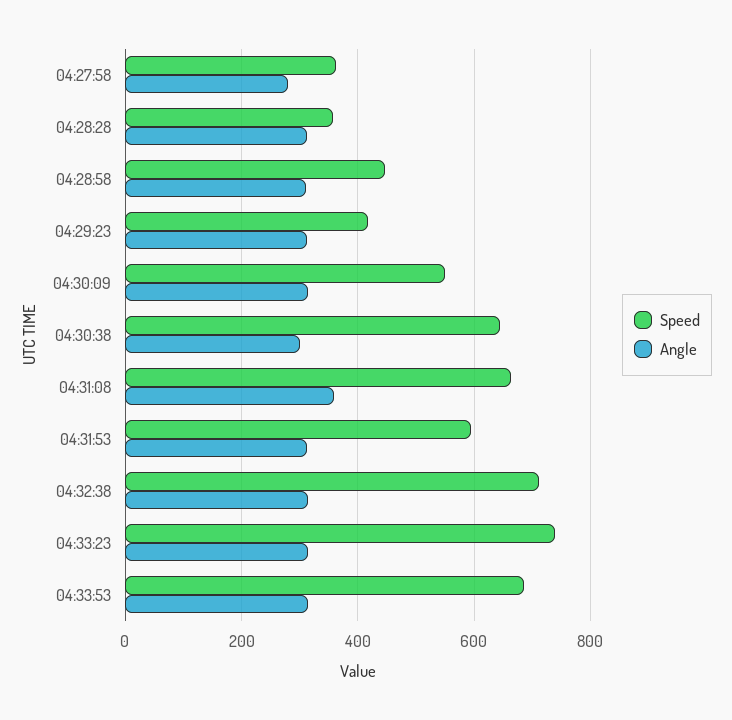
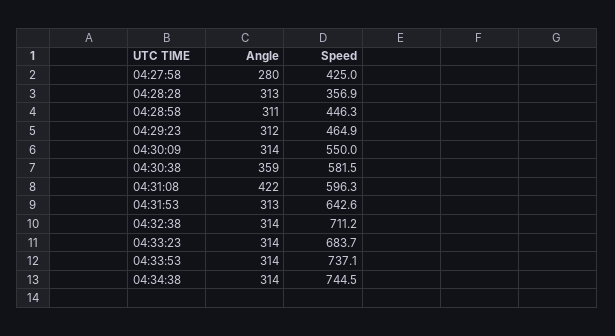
Speed, 04:27:58: 360 -> 425
Speed, 04:29:23: 420 -> 464.9
Speed, 04:30:38: 640 -> 581.5
Angle, 04:30:38: 300 -> 359
Speed, 04:31:08: 660 -> 596.3
Angle, 04:31:08: 360 -> 422
Speed, 04:31:53: 600 -> 642.6
Speed, 04:33:23: 740 -> 683.7
Speed, 04:33:53: 680 -> 737.1
Angle, 04:34:38: none -> 314
Speed, 04:34:38: none -> 744.5

